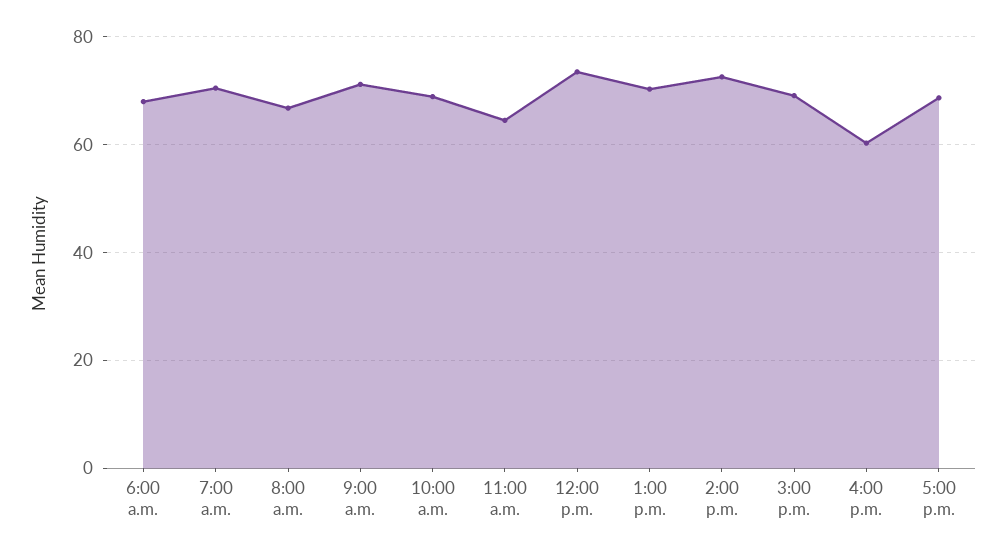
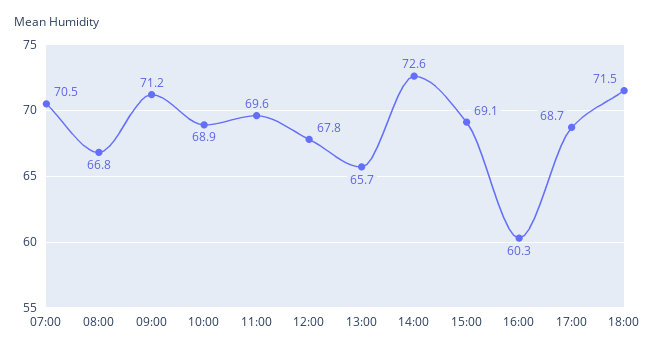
6:00 a.m.: 68 -> none
11:00 a.m.: 64 -> 69.6
12:00 p.m.: 74 -> 67.8
1:00 p.m.: 70 -> 65.7
18:00: none -> 71.5

